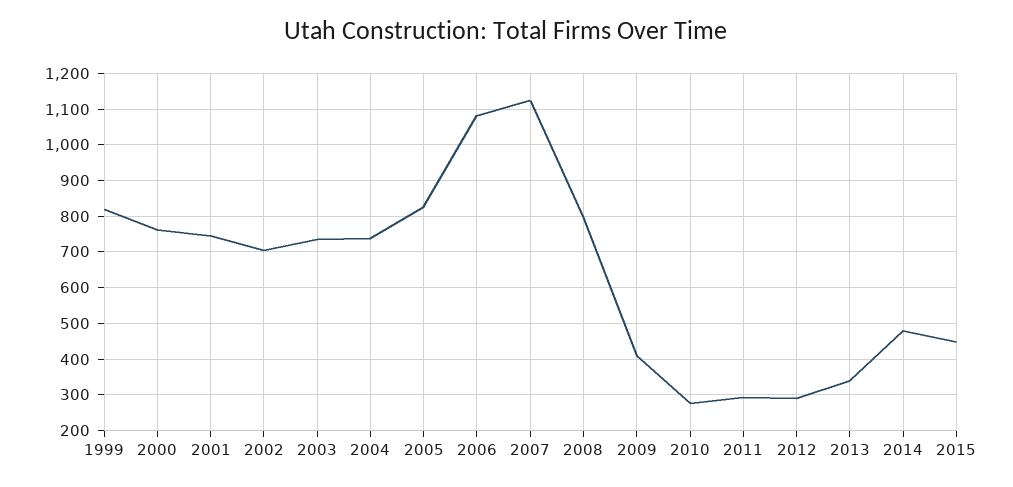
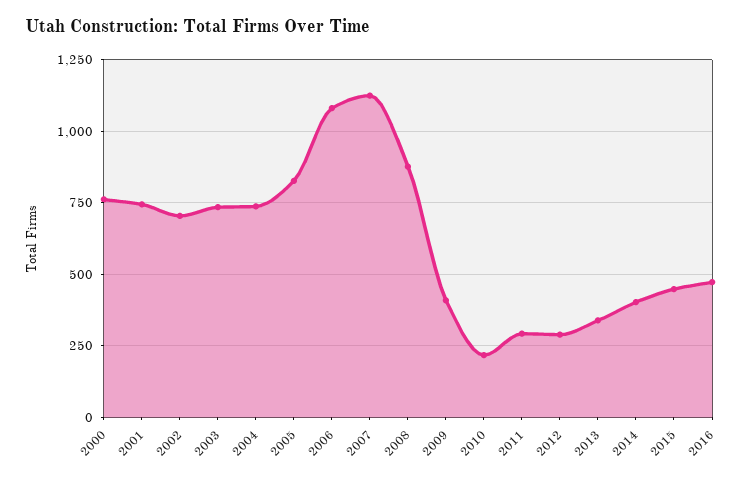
1999: 820 -> none
2008: 800 -> 875
2010: 280 -> 225
2014: 480 -> 400
2016: none -> 475

